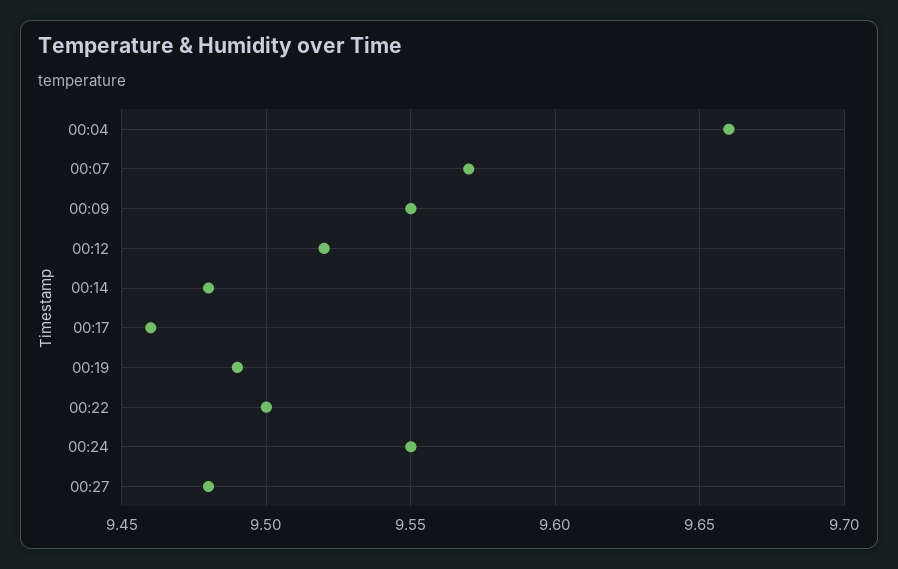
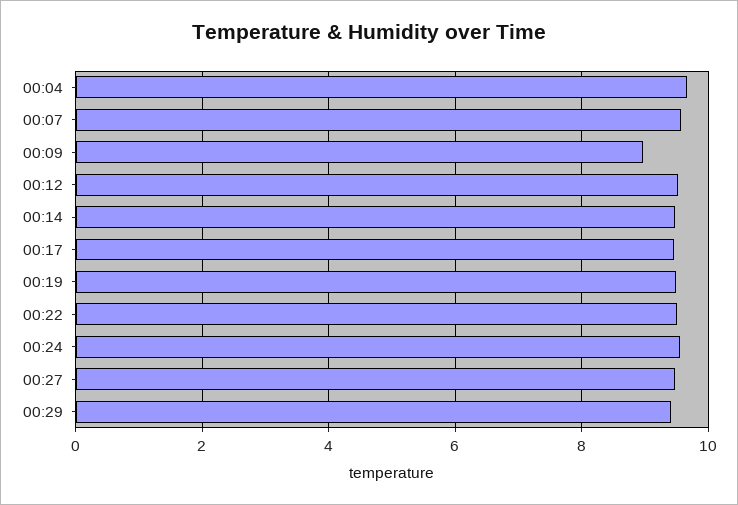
00:09: 9.55 -> 9
00:29: none -> 9.4

